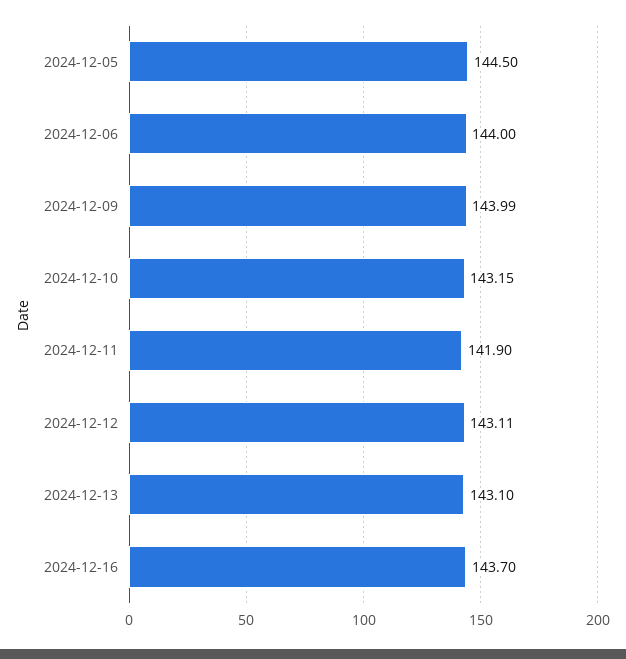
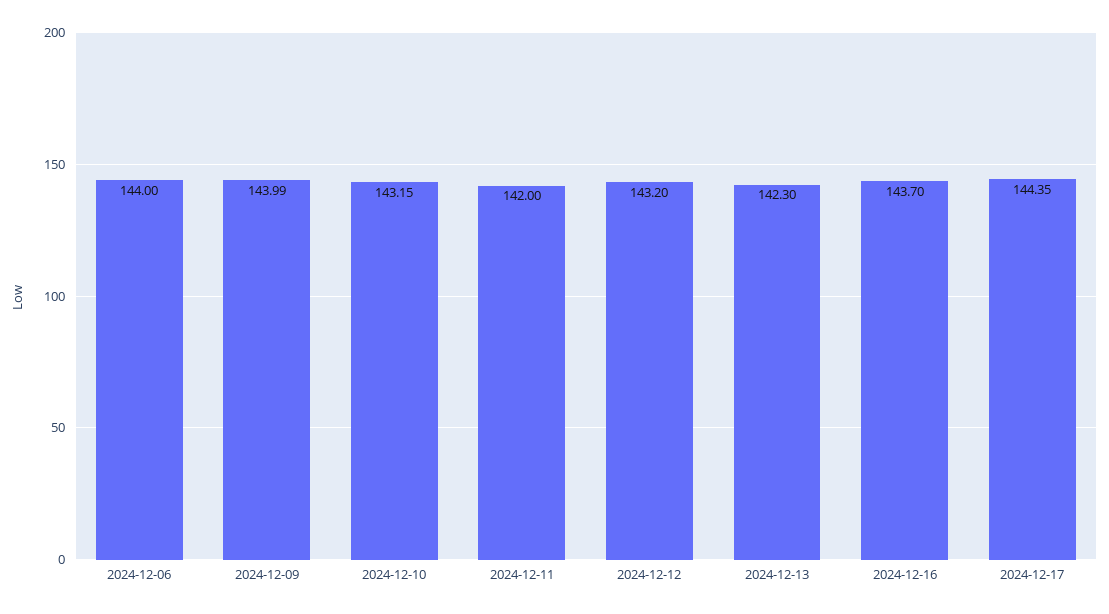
2024-12-05: 144.5 -> none
2024-12-11: 141.9 -> 142
2024-12-12: 143.11 -> 143.2
2024-12-13: 143.1 -> 142.3
2024-12-17: none -> 144.35

